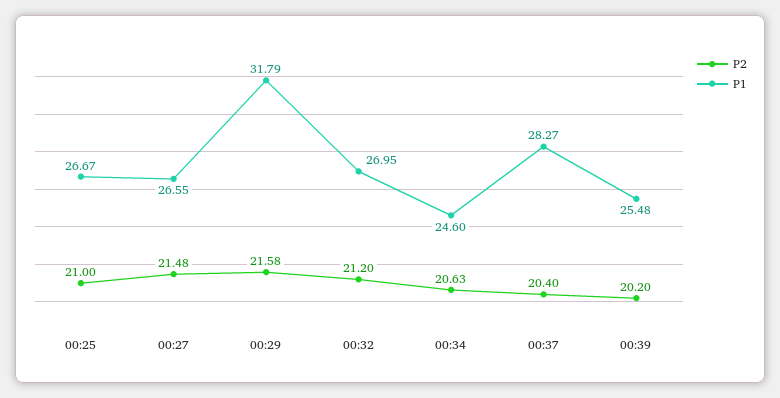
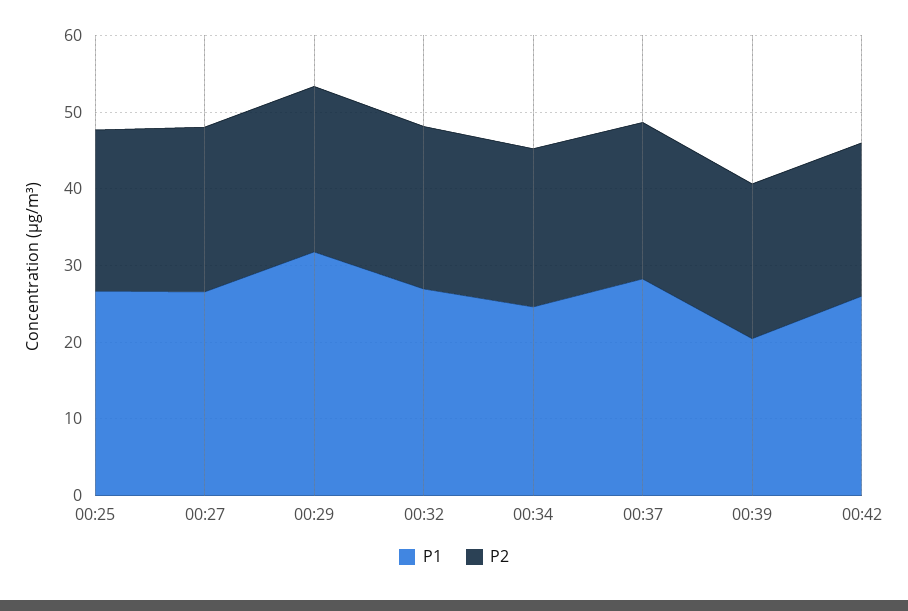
P1, 00:39: 25.48 -> 20
P1, 00:42: none -> 26
P2, 00:42: none -> 20

